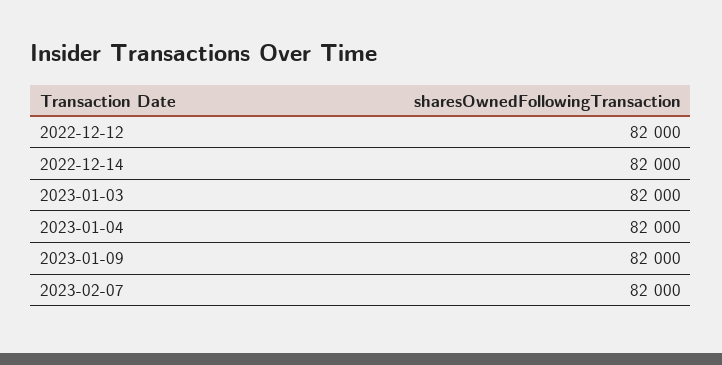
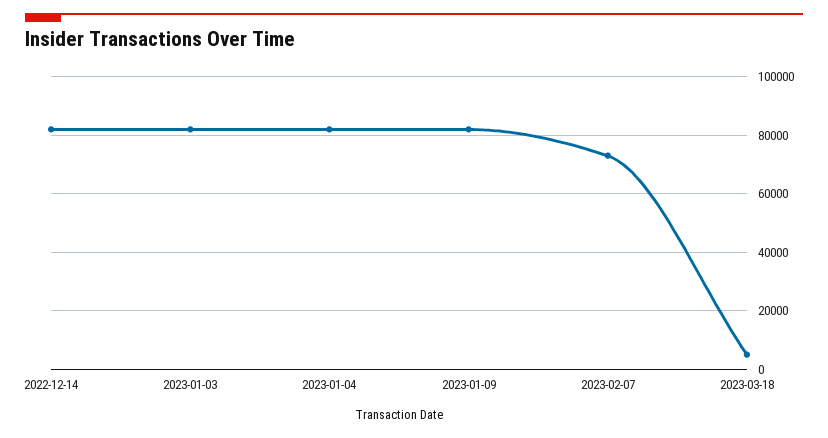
2022-12-12: 82000 -> none
2023-02-07: 82000 -> 72500
2023-03-18: none -> 5000

